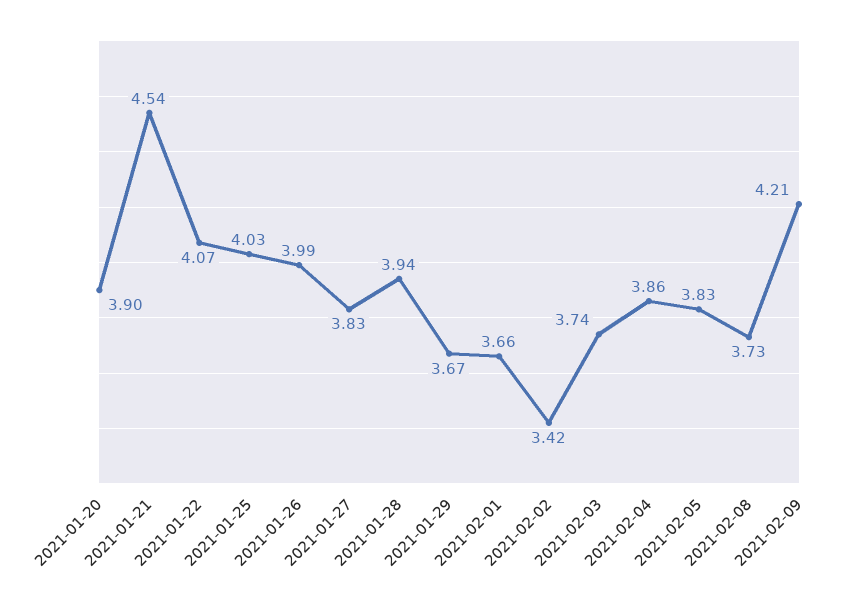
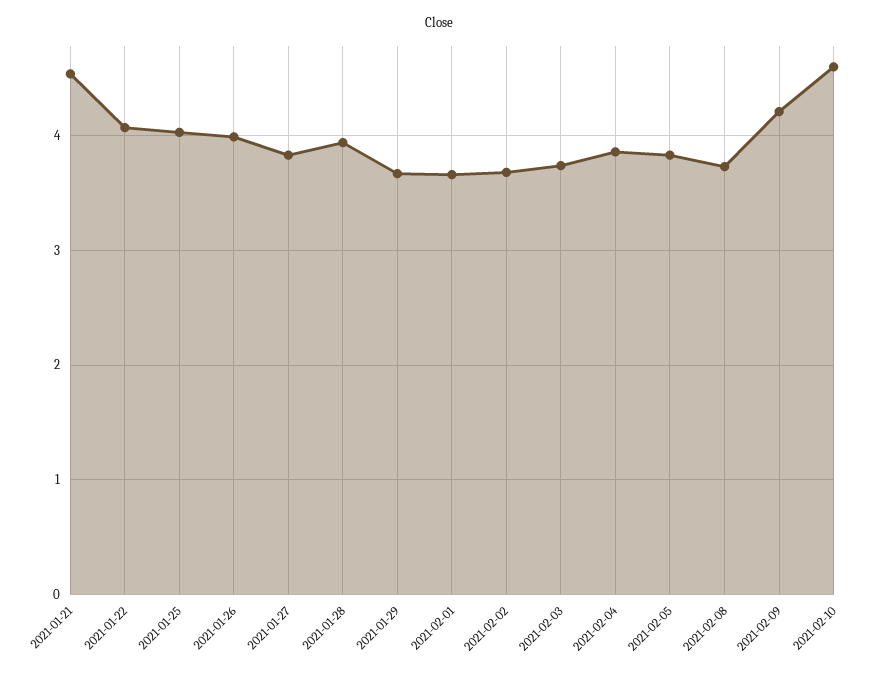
2021-01-20: 3.9 -> none
2021-02-02: 3.42 -> 3.7
2021-02-10: none -> 4.6

